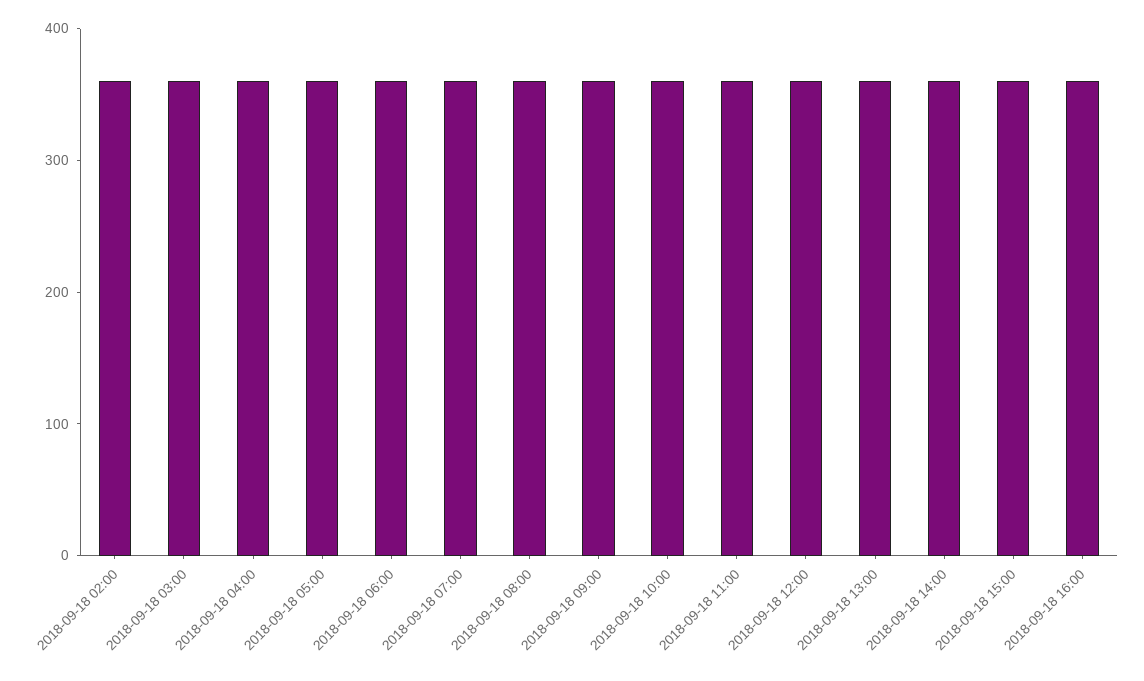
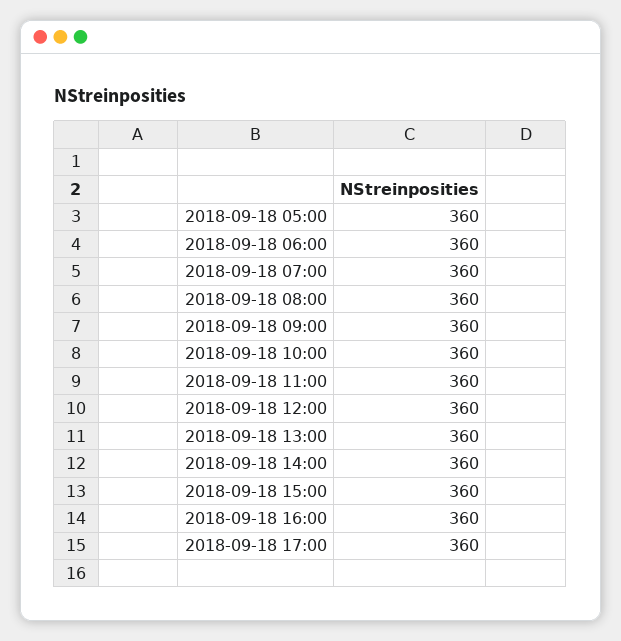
2018-09-18 02:00: 360 -> none
2018-09-18 03:00: 360 -> none
2018-09-18 04:00: 360 -> none
2018-09-18 17:00: none -> 360

